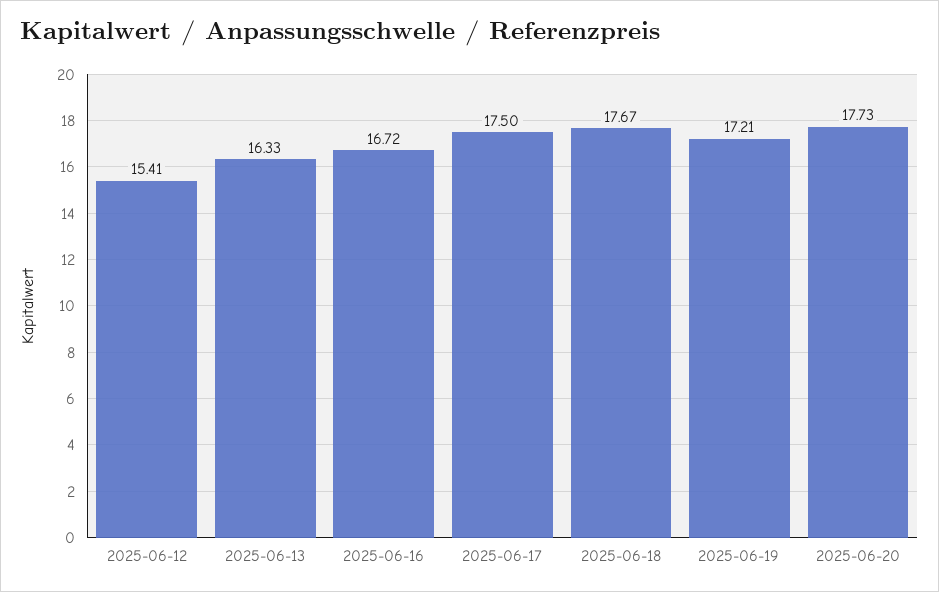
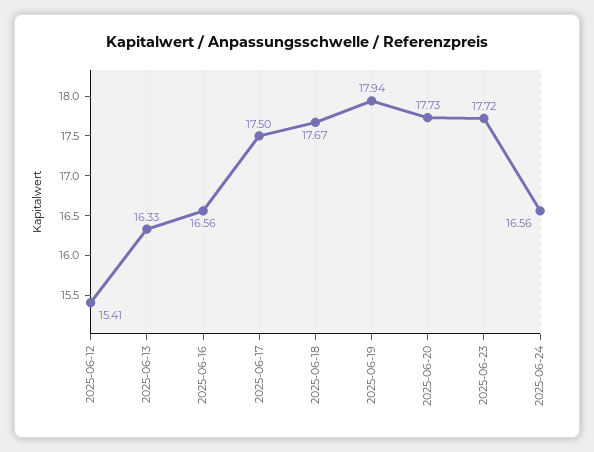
2025-06-16: 16.72 -> 16.56
2025-06-19: 17.21 -> 17.94
2025-06-23: none -> 17.72
2025-06-24: none -> 16.56

